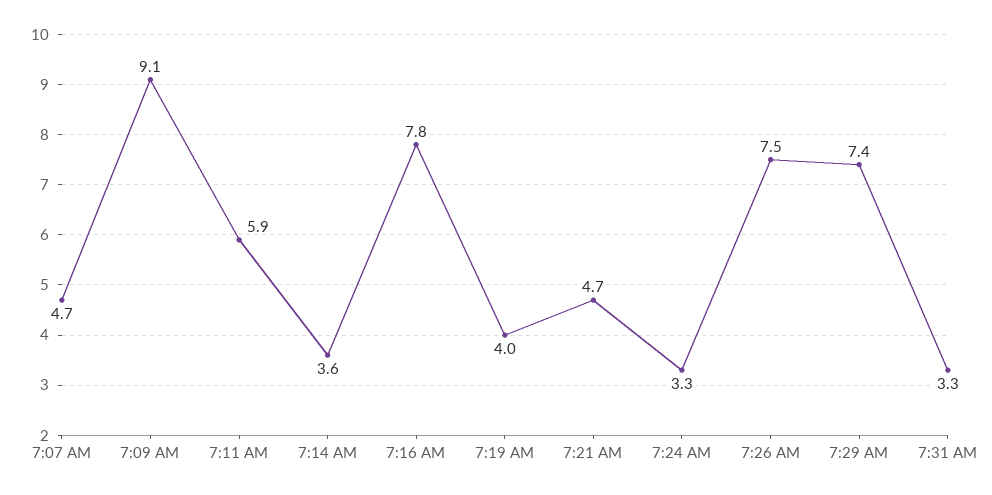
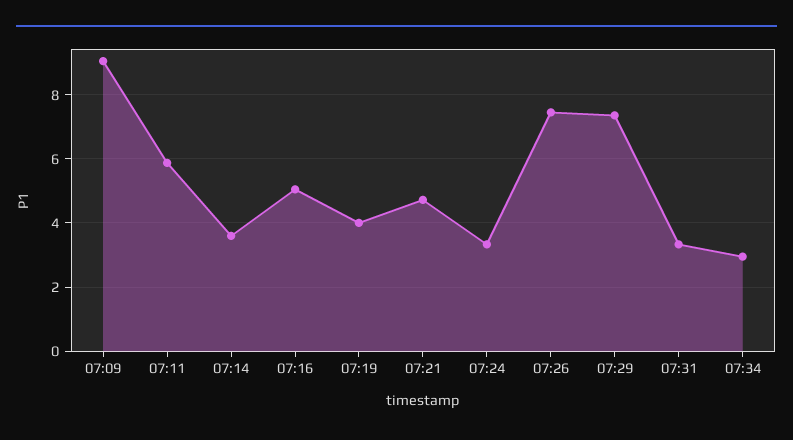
7:07 AM: 4.7 -> none
7:16 AM: 7.8 -> 5
07:34: none -> 3

